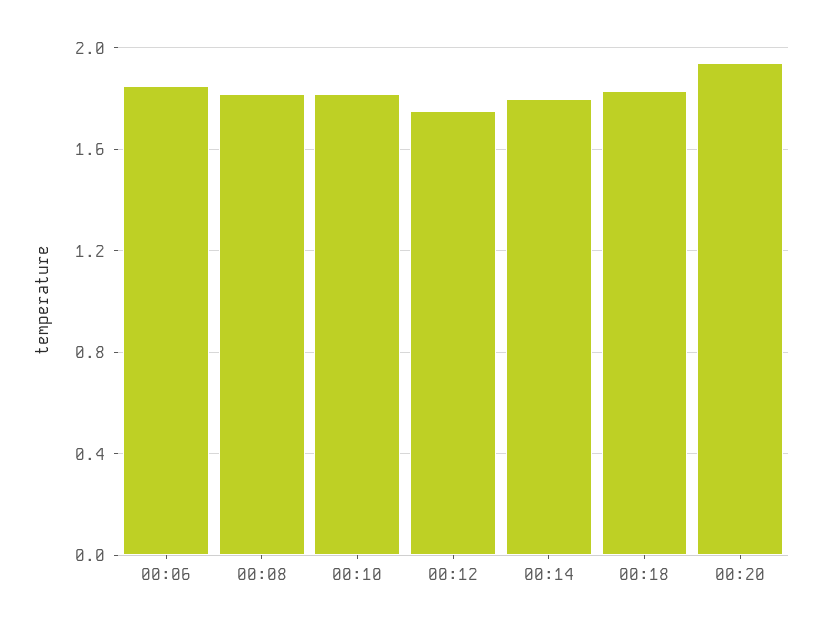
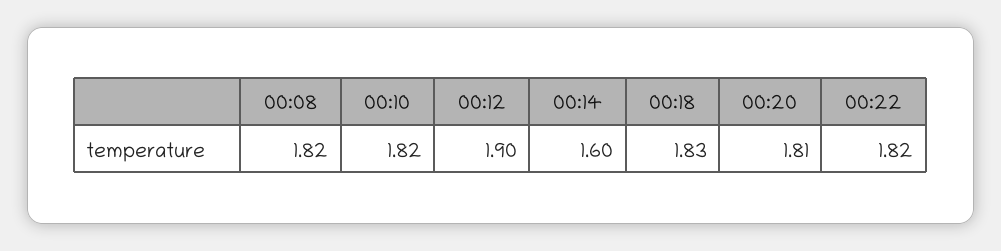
00:06: 1.85 -> none
00:12: 1.75 -> 1.9
00:14: 1.8 -> 1.6
00:20: 1.95 -> 1.81
00:22: none -> 1.82

